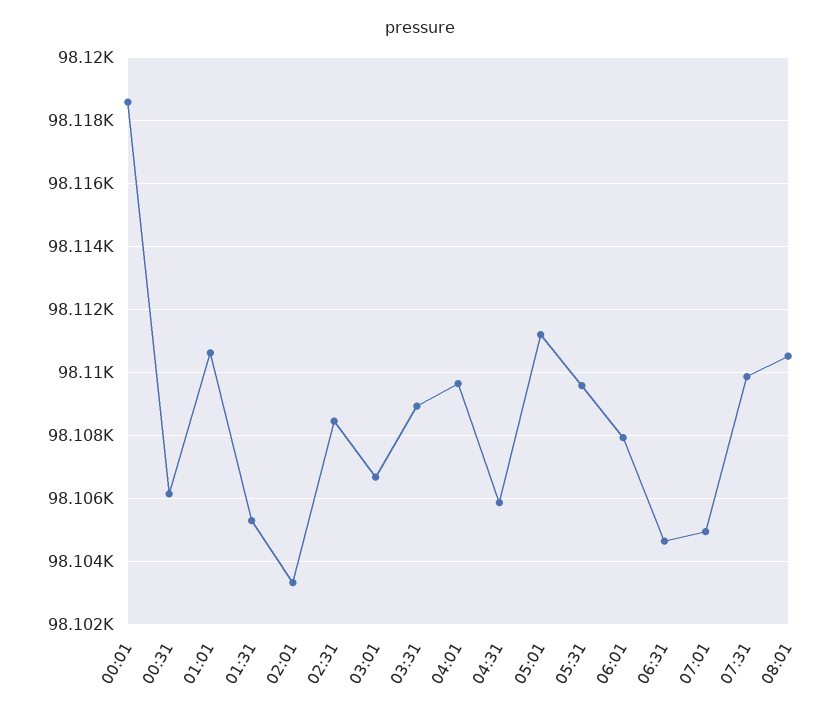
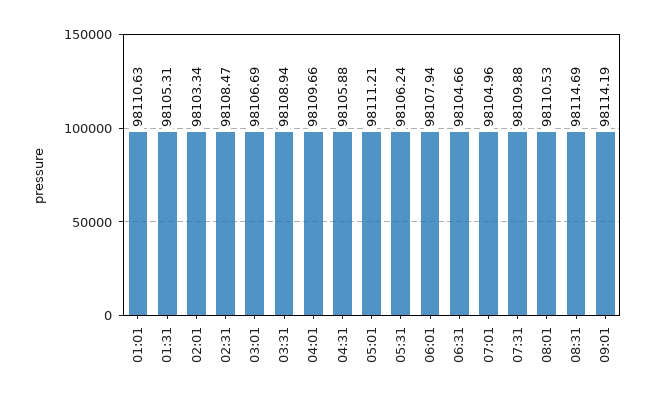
00:01: 98118.6 -> none
00:31: 98106.2 -> none
05:31: 98109.6 -> 98106.24
08:31: none -> 98114.69
09:01: none -> 98114.19

